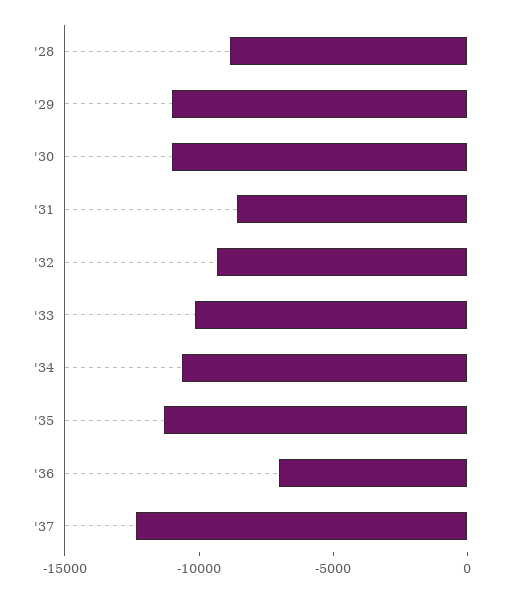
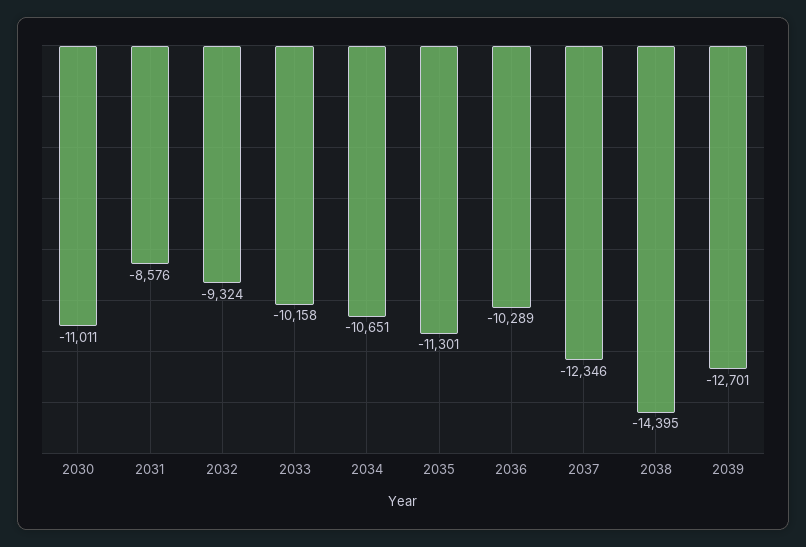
'28: -9000 -> none
'29: -11000 -> none
'36: -7000 -> -10289
2038: none -> -14395
2039: none -> -12701

